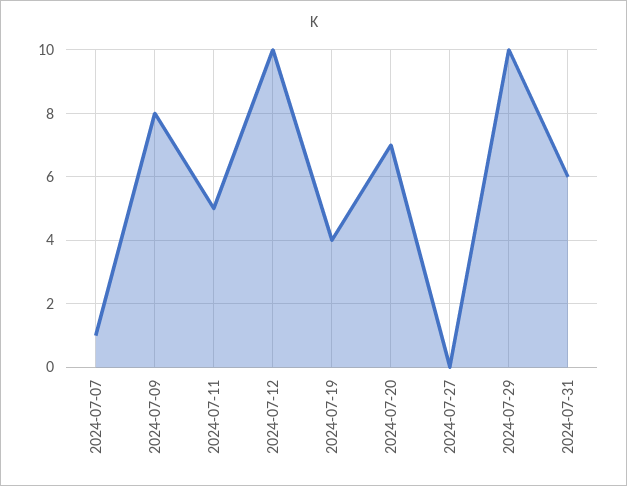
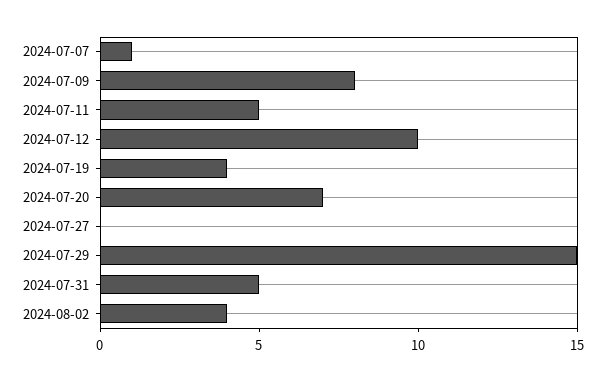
2024-07-29: 10 -> 15
2024-07-31: 6 -> 5
2024-08-02: none -> 4

